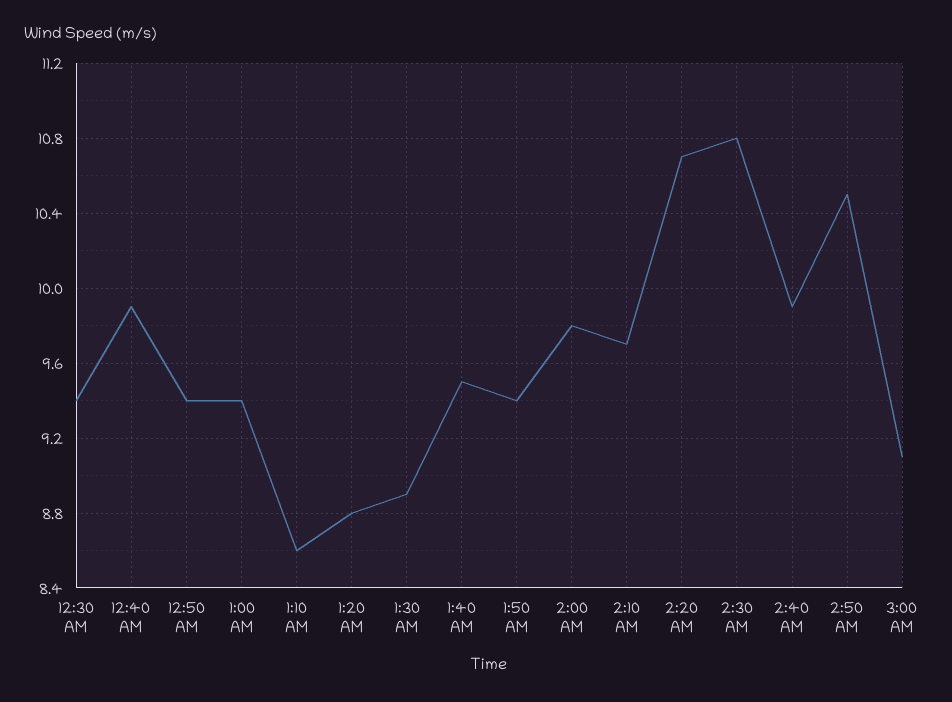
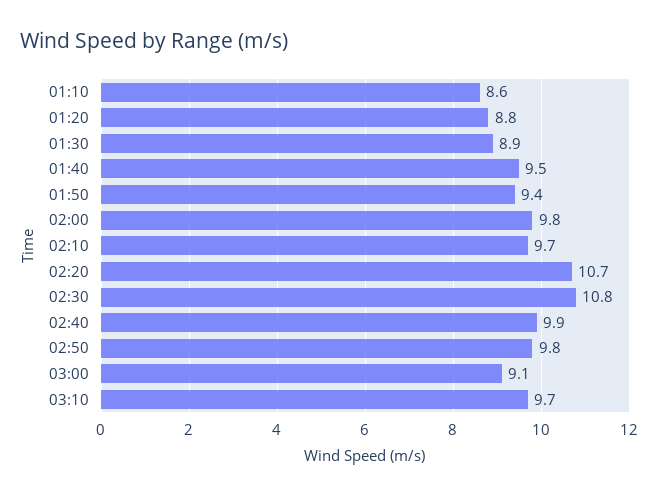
12:30 AM: 9.4 -> none
12:40 AM: 9.9 -> none
12:50 AM: 9.4 -> none
1:00 AM: 9.4 -> none
2:50 AM: 10.5 -> 9.8
03:10: none -> 9.7

